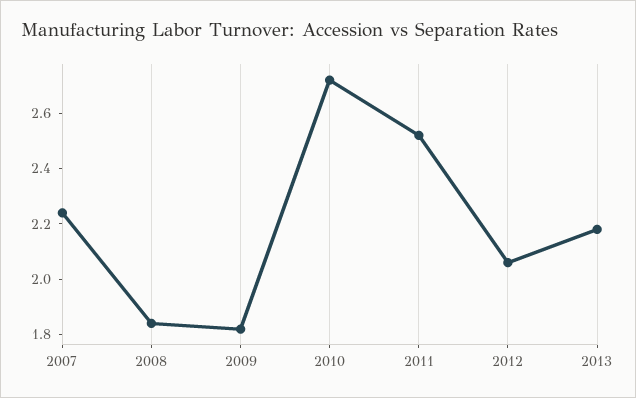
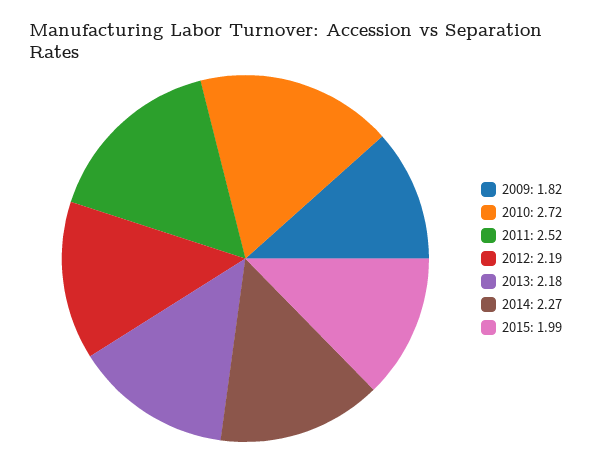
2007: 2.25 -> none
2008: 1.85 -> none
2012: 2.05 -> 2.19
2014: none -> 2.27
2015: none -> 1.99

